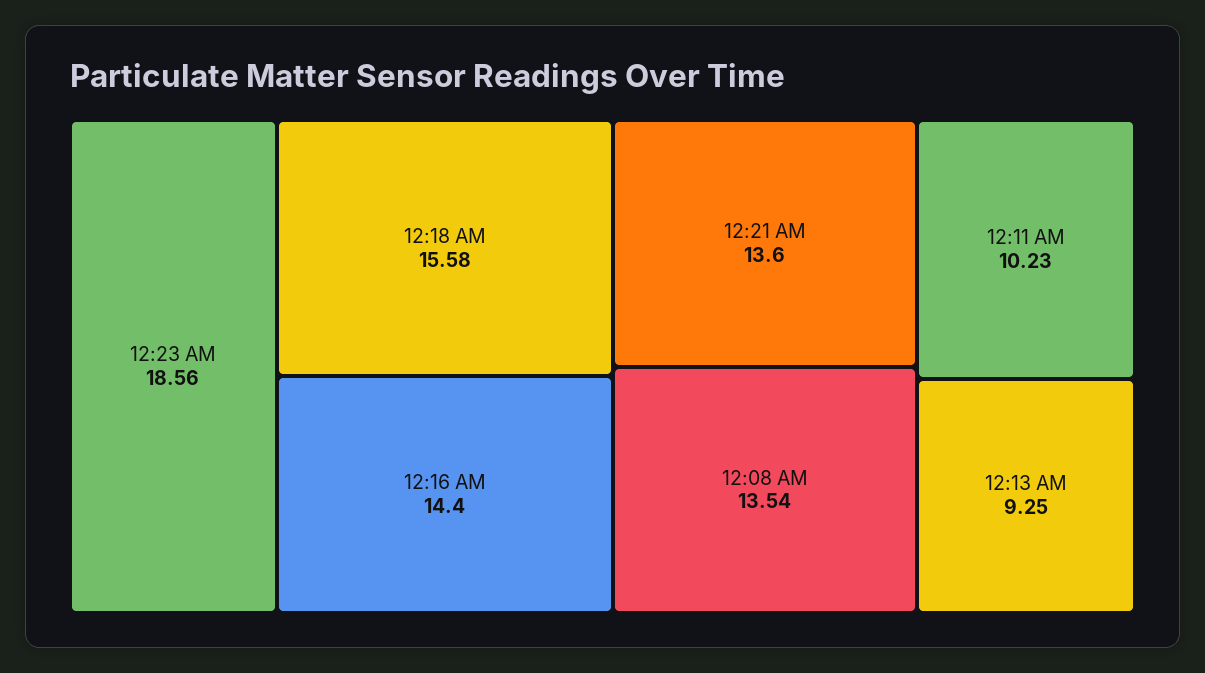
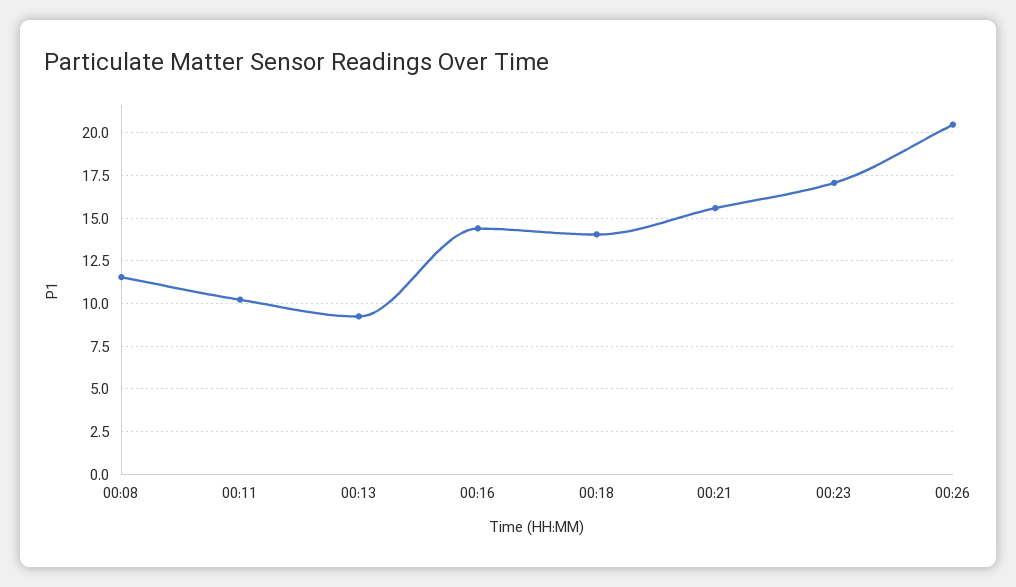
12:23 AM: 18.56 -> 17
12:18 AM: 15.58 -> 14
12:21 AM: 13.6 -> 15.5
12:08 AM: 13.54 -> 11.5
00:26: none -> 20.5

